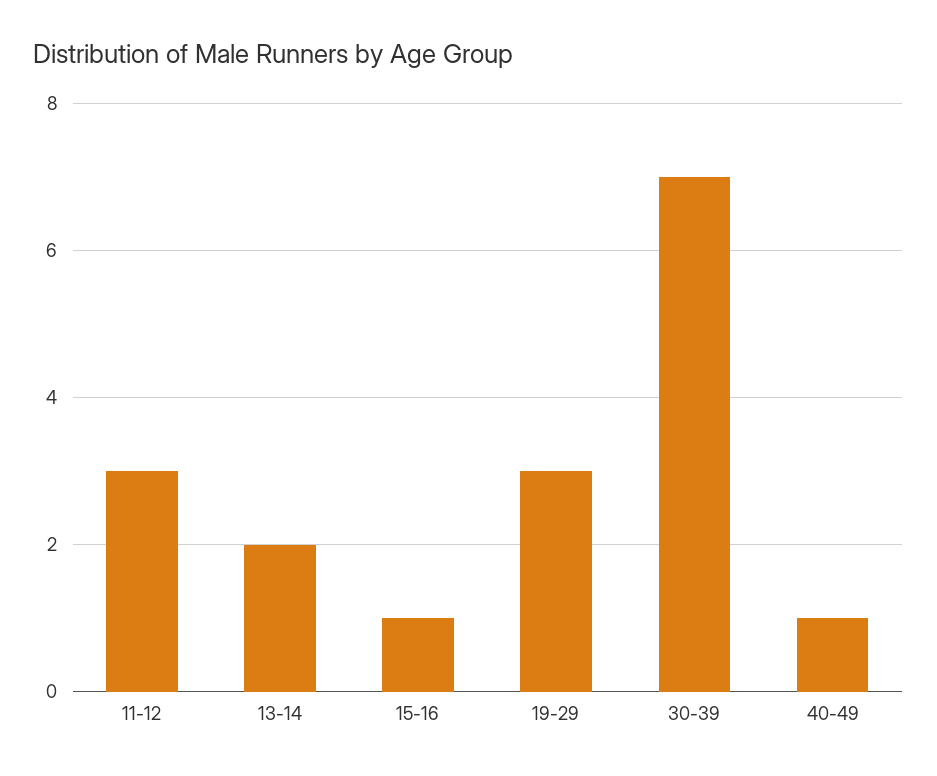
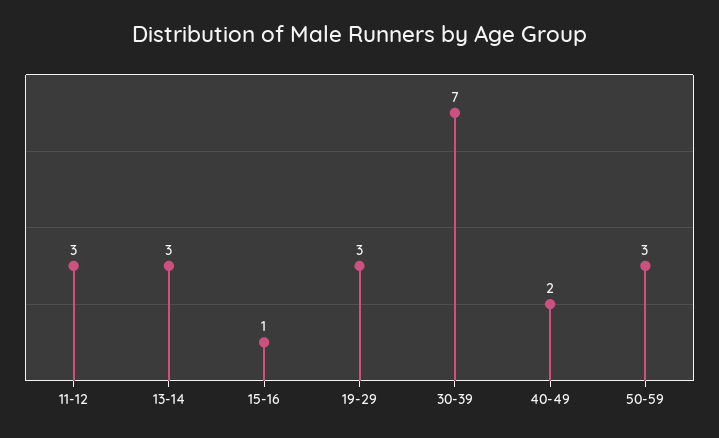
13-14: 2 -> 3
40-49: 1 -> 2
50-59: none -> 3

